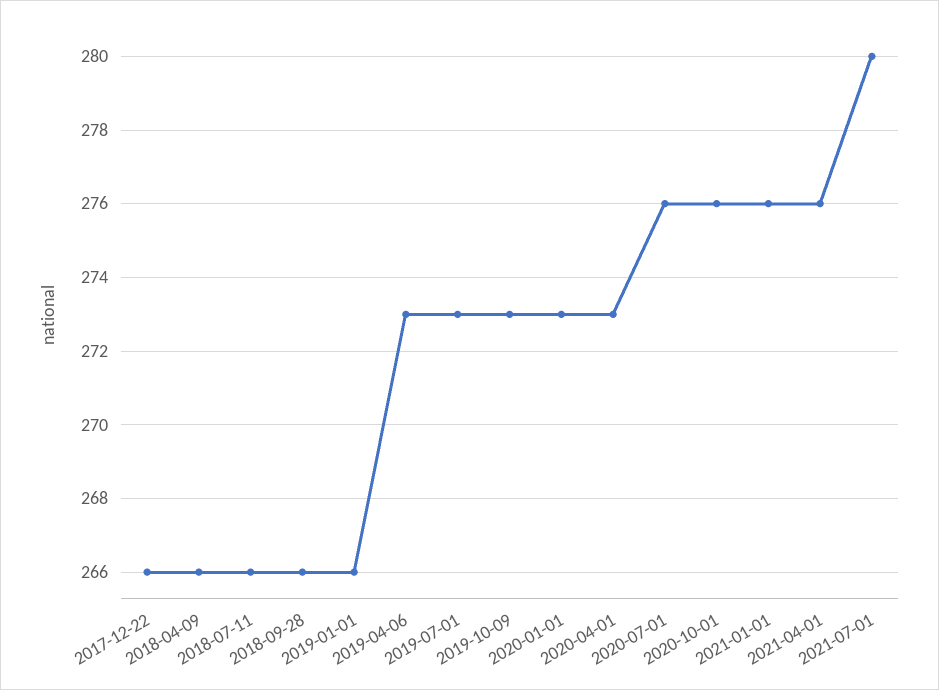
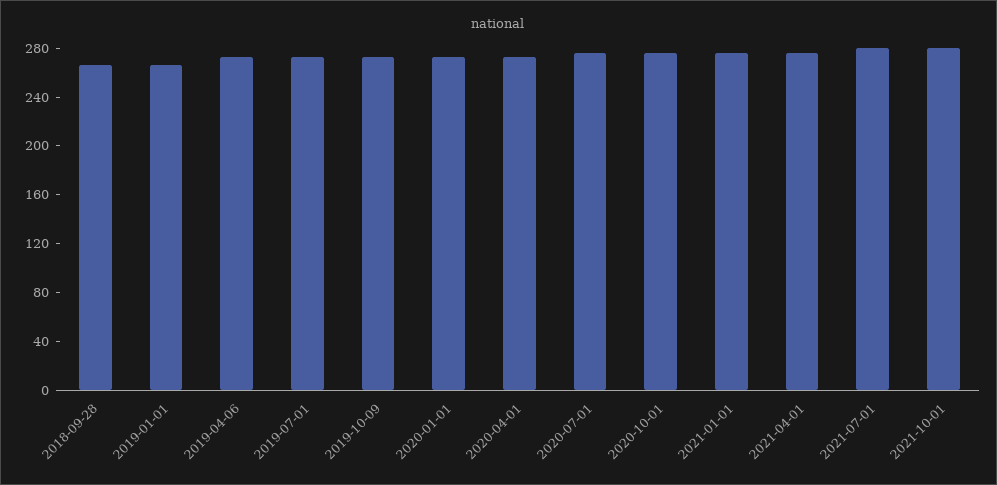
2017-12-22: 266 -> none
2018-04-09: 266 -> none
2018-07-11: 266 -> none
2021-10-01: none -> 280

